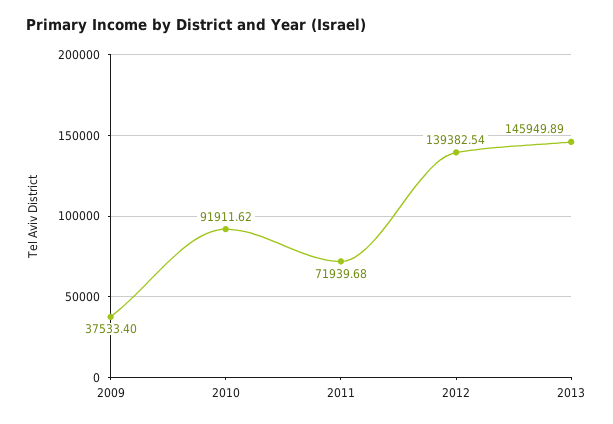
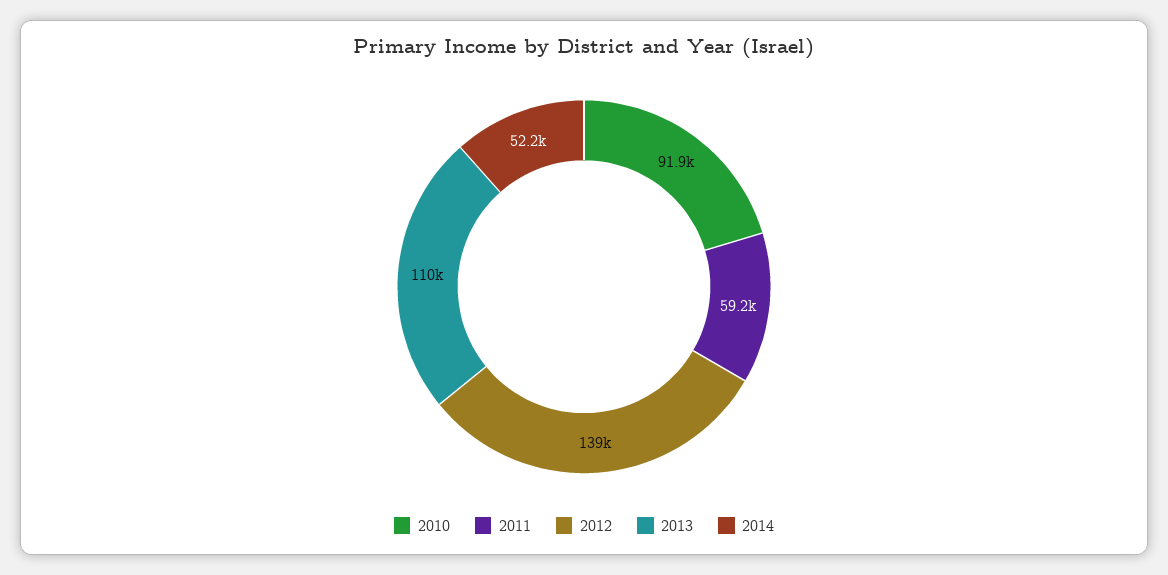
2009: 37533.4 -> none
2011: 71939.68 -> 59200
2013: 145949.89 -> 110000
2014: none -> 52200

